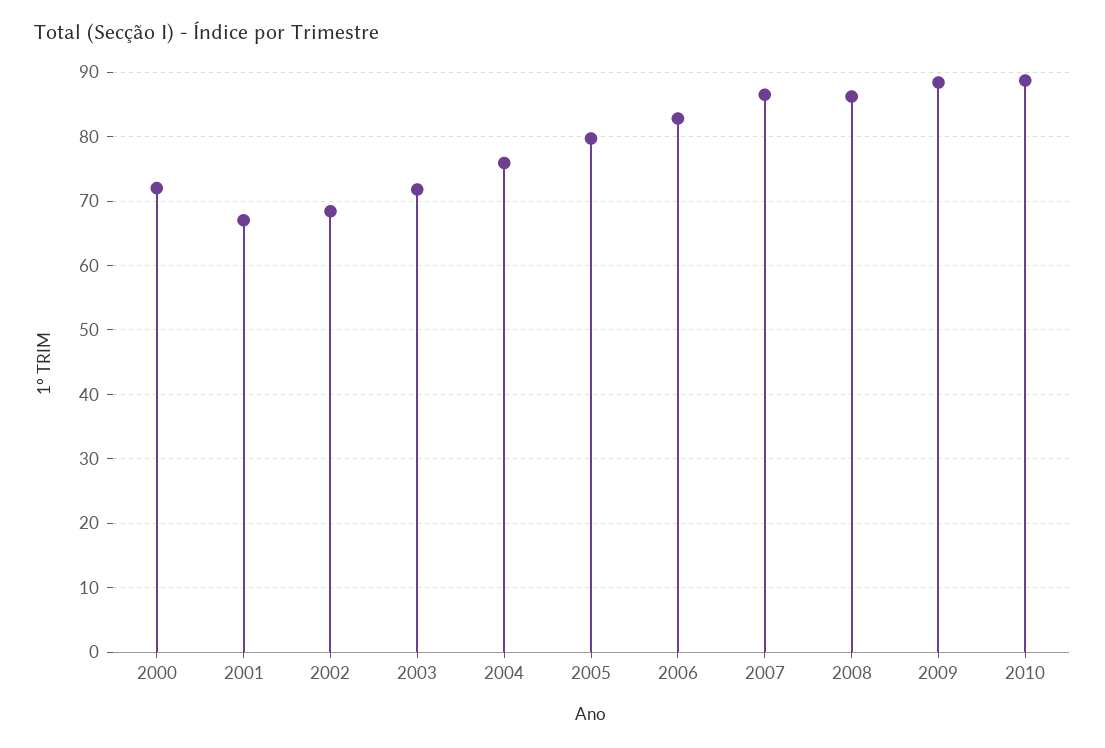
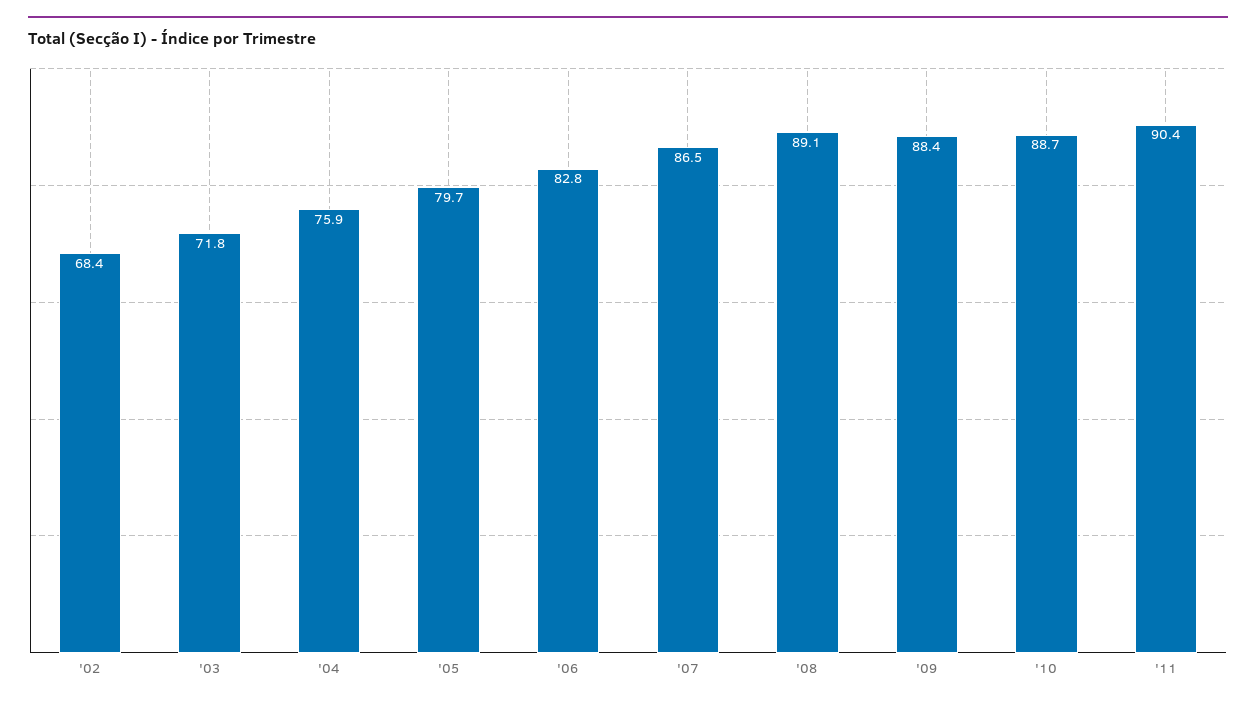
2000: 72 -> none
2001: 67 -> none
2008: 86 -> 89.1
'11: none -> 90.4

